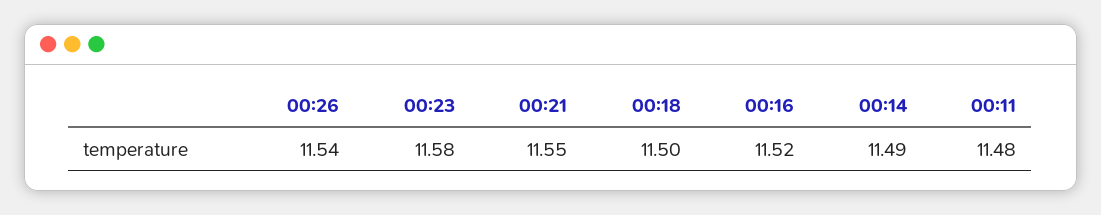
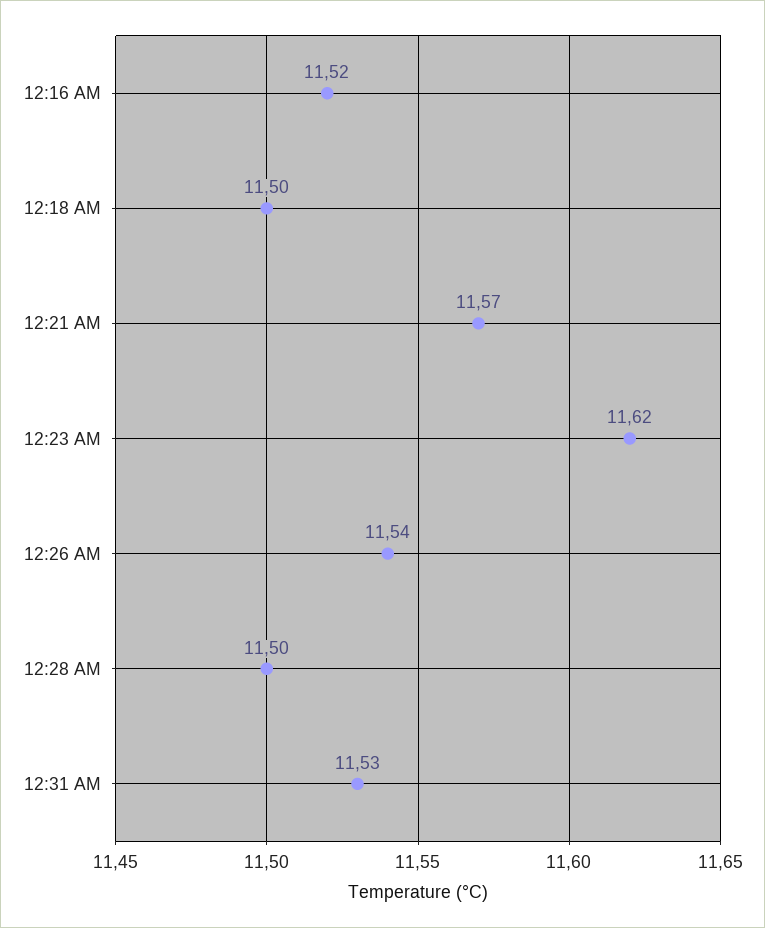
00:23: 11.58 -> 11.62
00:21: 11.55 -> 11.57
00:14: 11.49 -> none
00:11: 11.48 -> none
12:28 AM: none -> 11.5
12:31 AM: none -> 11.53

